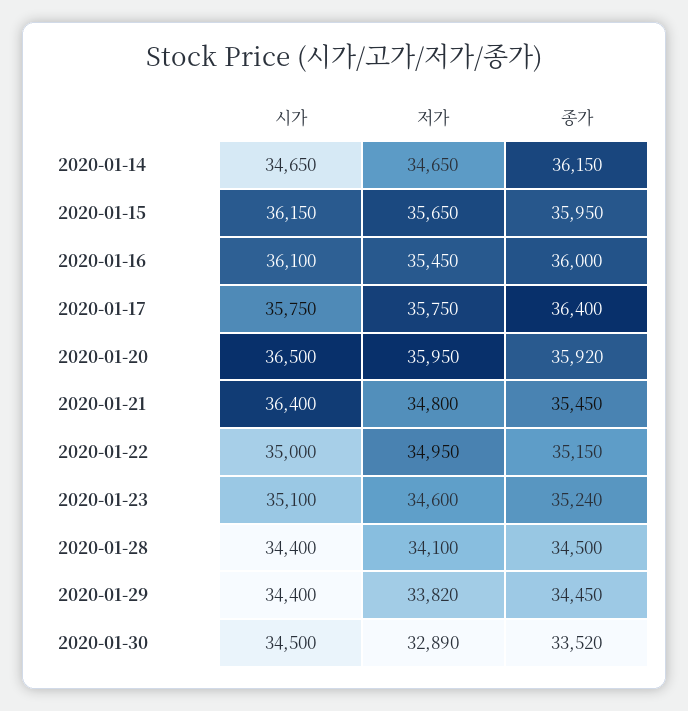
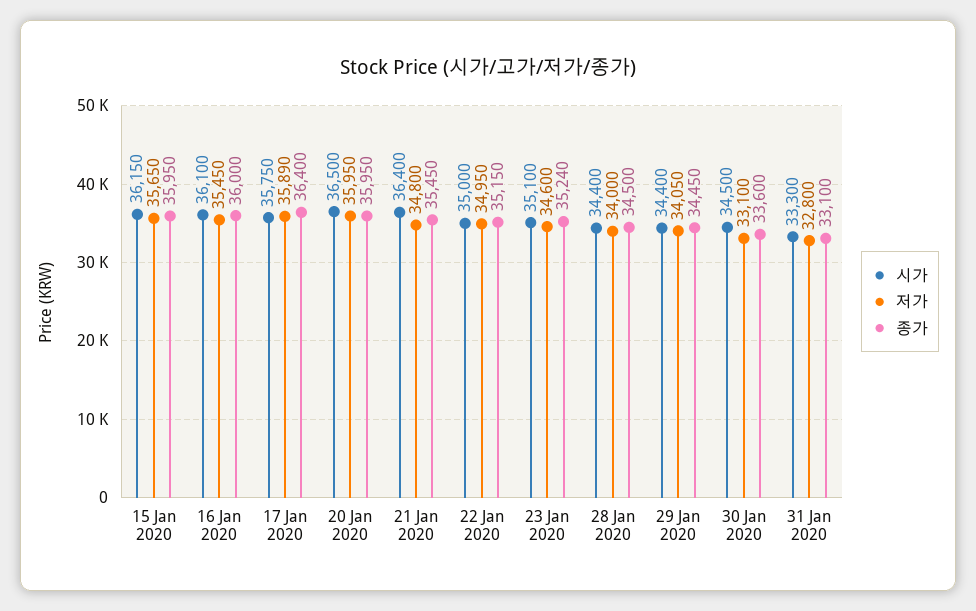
시가, 2020-01-14: 34650 -> none
저가, 2020-01-14: 34650 -> none
종가, 2020-01-14: 36150 -> none
저가, 2020-01-17: 35750 -> 35890
종가, 2020-01-20: 35920 -> 35950
저가, 2020-01-28: 34100 -> 34000
저가, 2020-01-29: 33820 -> 34050
저가, 2020-01-30: 32890 -> 33100
종가, 2020-01-30: 33520 -> 33600
시가, 31 Jan 2020: none -> 33300
저가, 31 Jan 2020: none -> 32800
종가, 31 Jan 2020: none -> 33100

